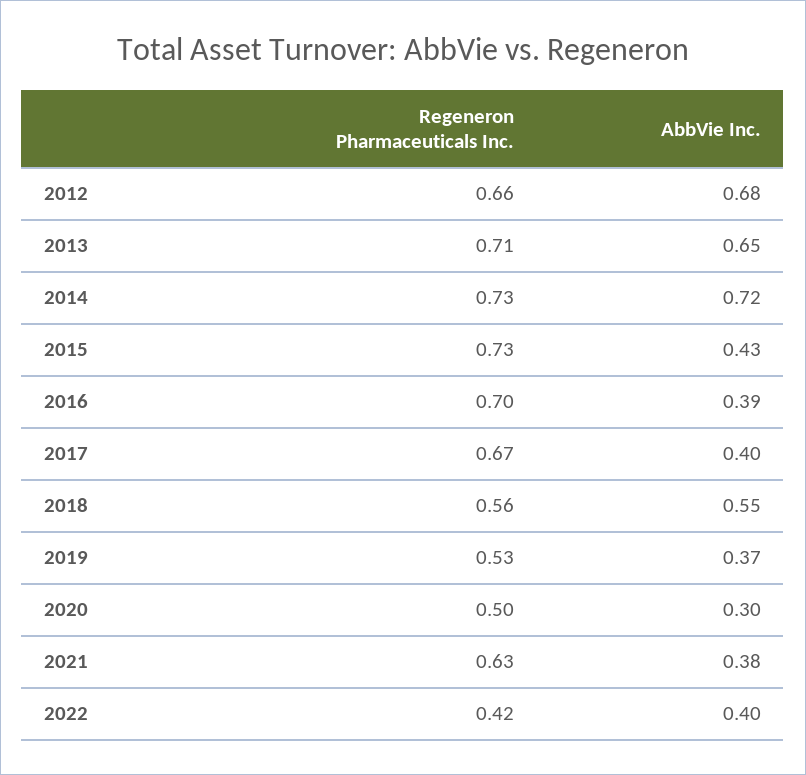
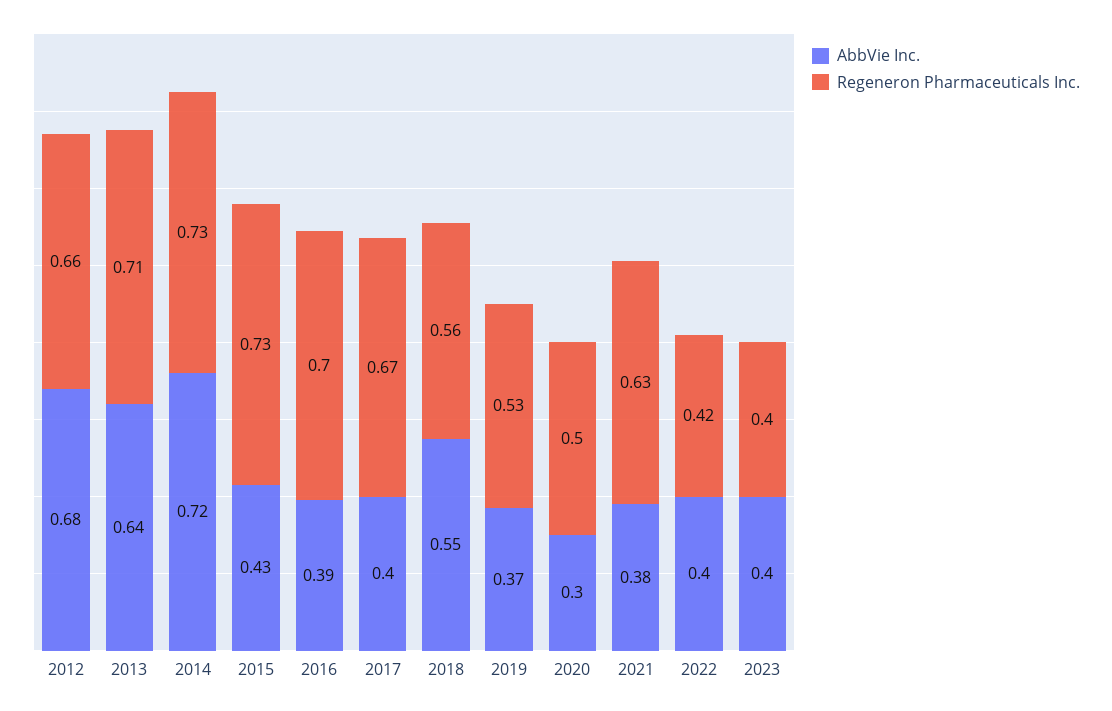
AbbVie Inc., 2013: 0.65 -> 0.64
AbbVie Inc., 2023: none -> 0.4
Regeneron Pharmaceuticals Inc., 2023: none -> 0.4

